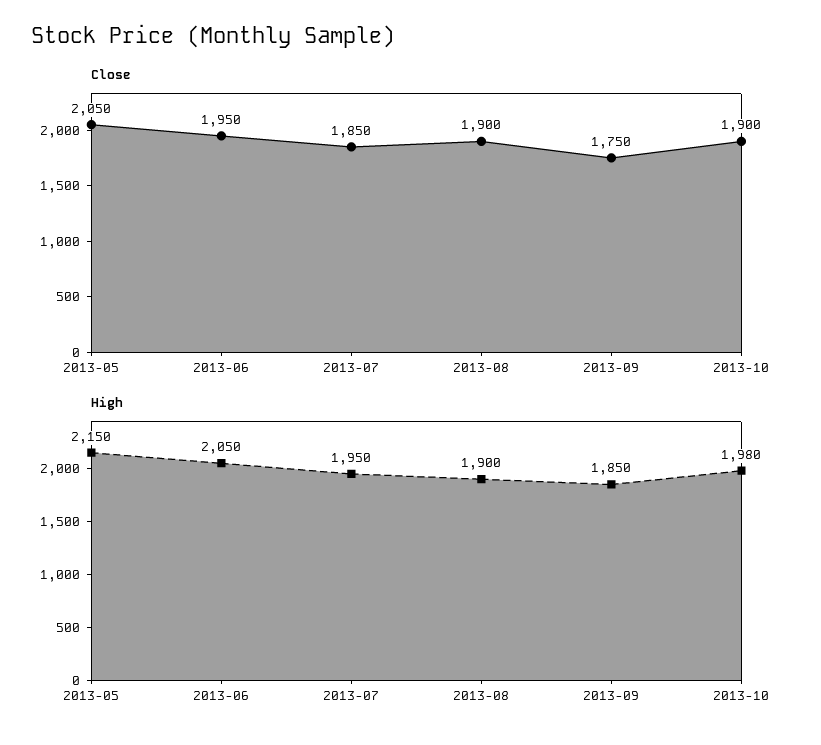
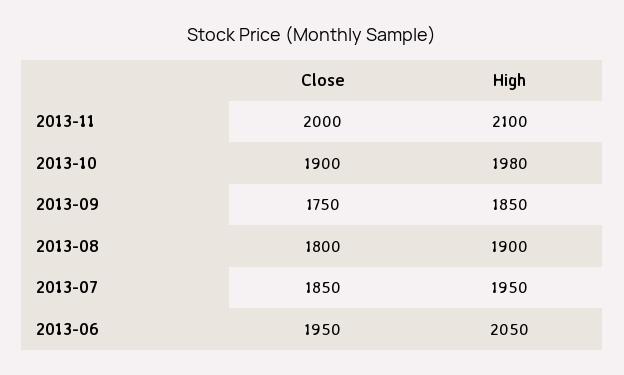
Close, 2013-05: 2050 -> none
Close, 2013-08: 1900 -> 1800
High, 2013-05: 2150 -> none
Close, 2013-11: none -> 2000
High, 2013-11: none -> 2100

